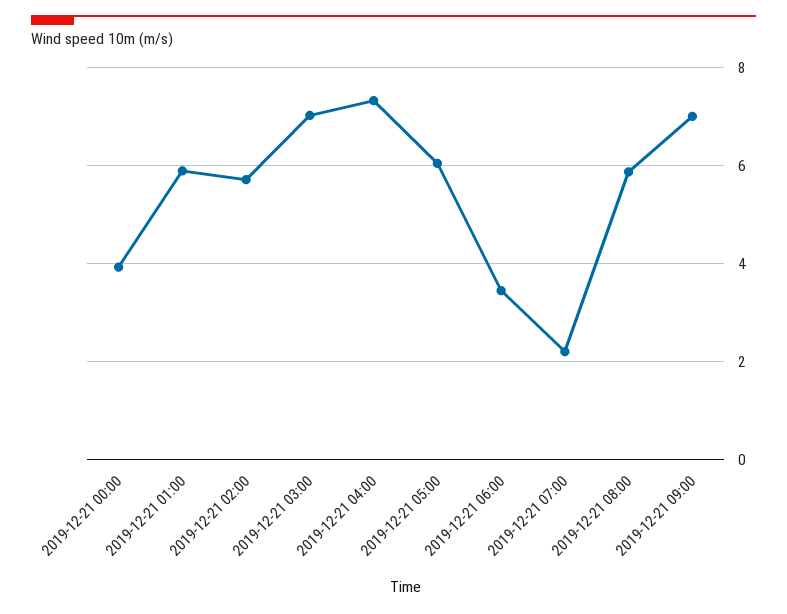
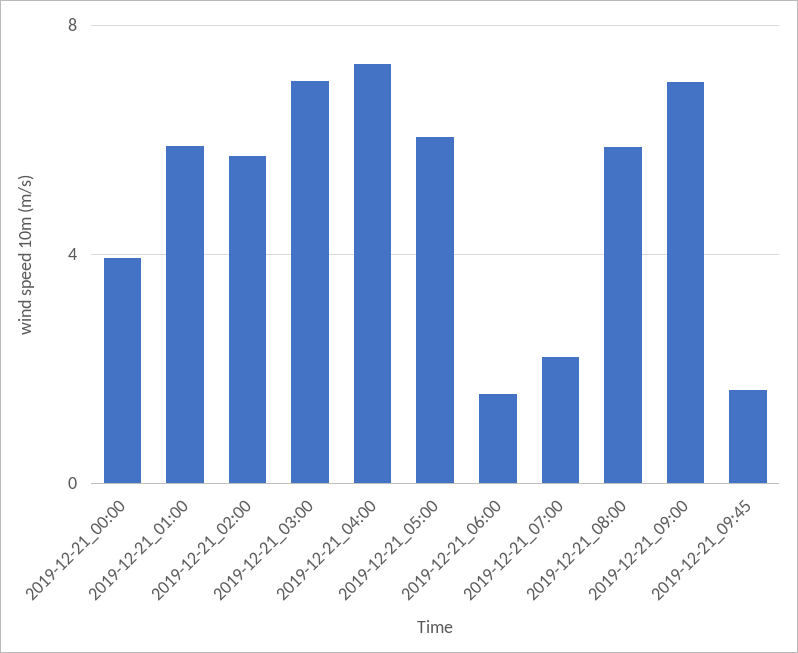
2019-12-21 06:00: 3.4 -> 1.5
2019-12-21_09:45: none -> 1.5

